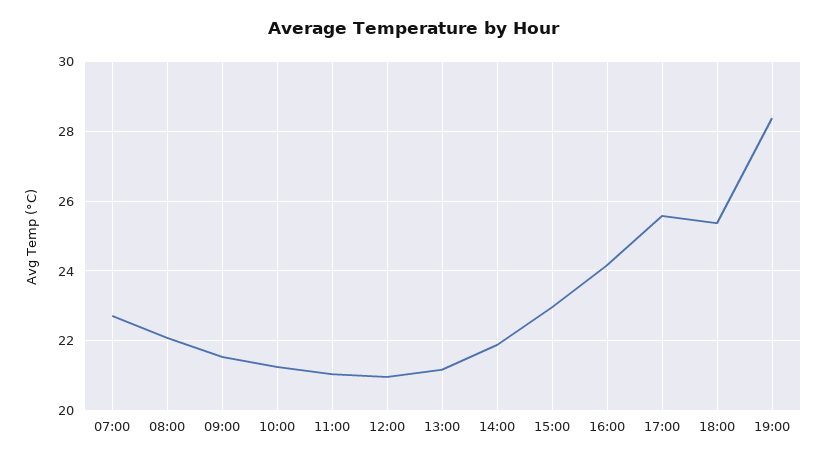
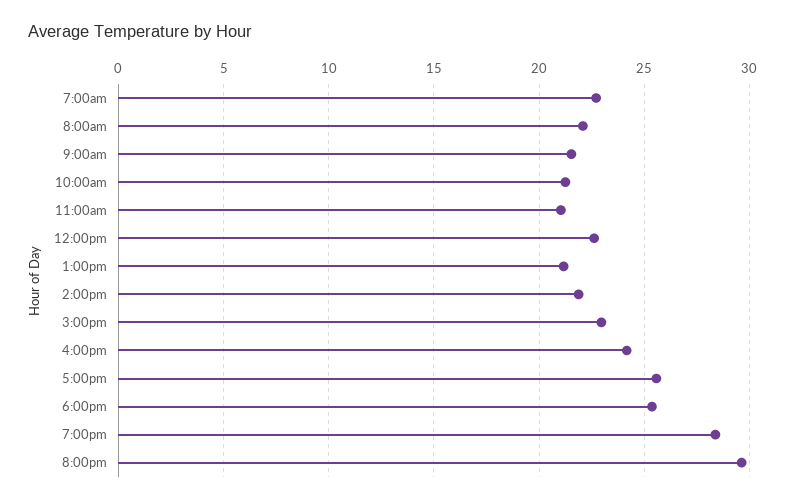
12:00: 21 -> 22.5
8:00pm: none -> 29.5

